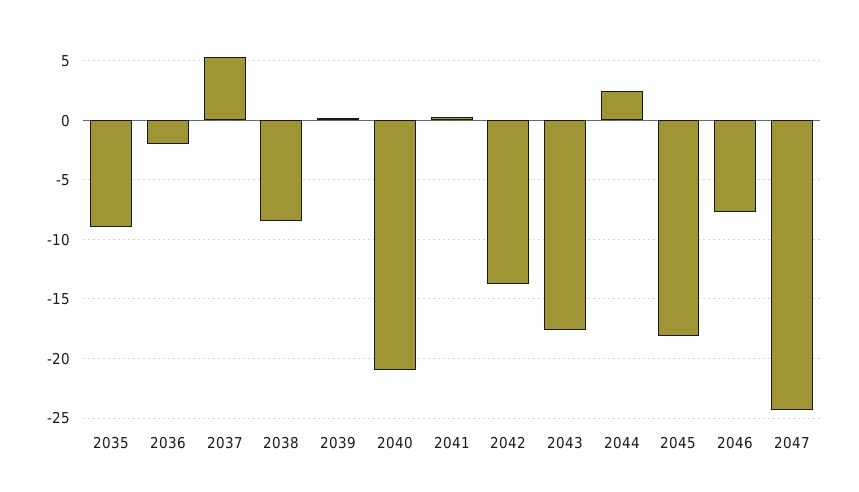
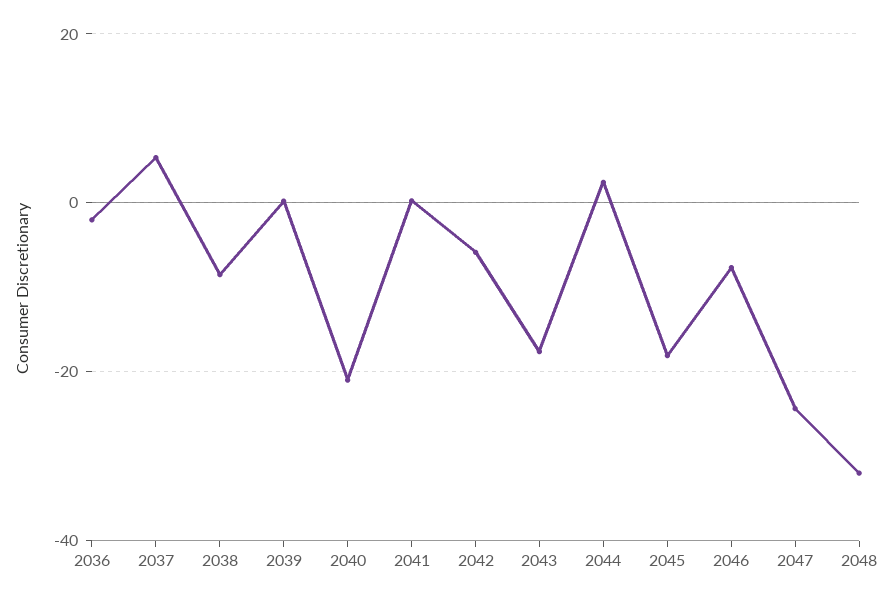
2035: -9 -> none
2042: -14 -> -6
2048: none -> -32

